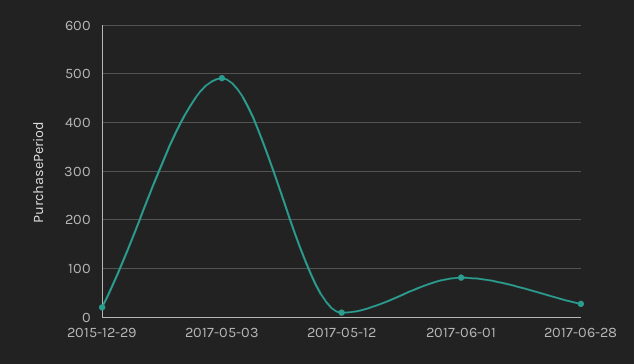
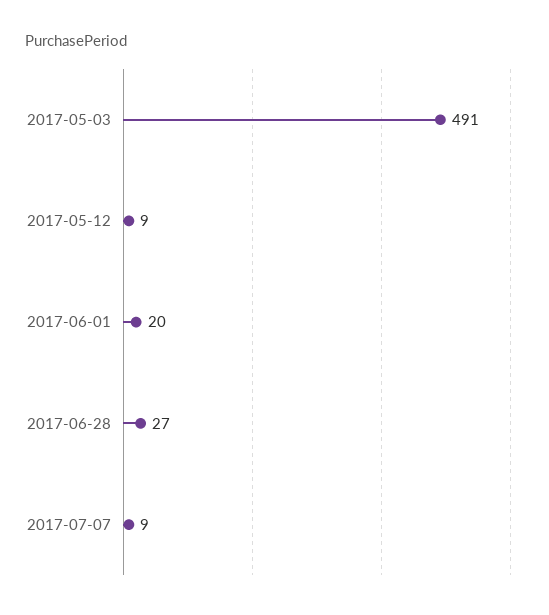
2015-12-29: 20 -> none
2017-06-01: 80 -> 20
2017-07-07: none -> 9

